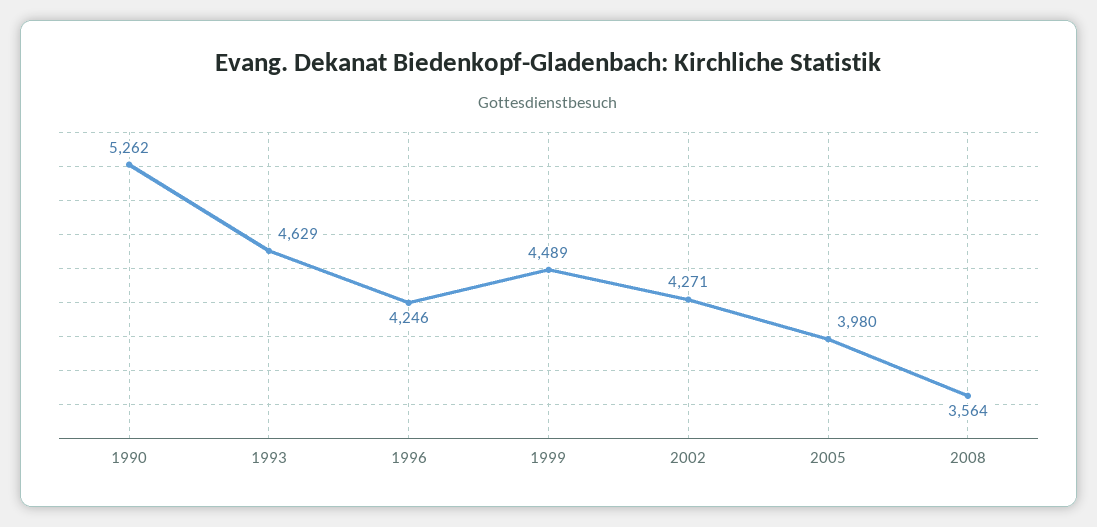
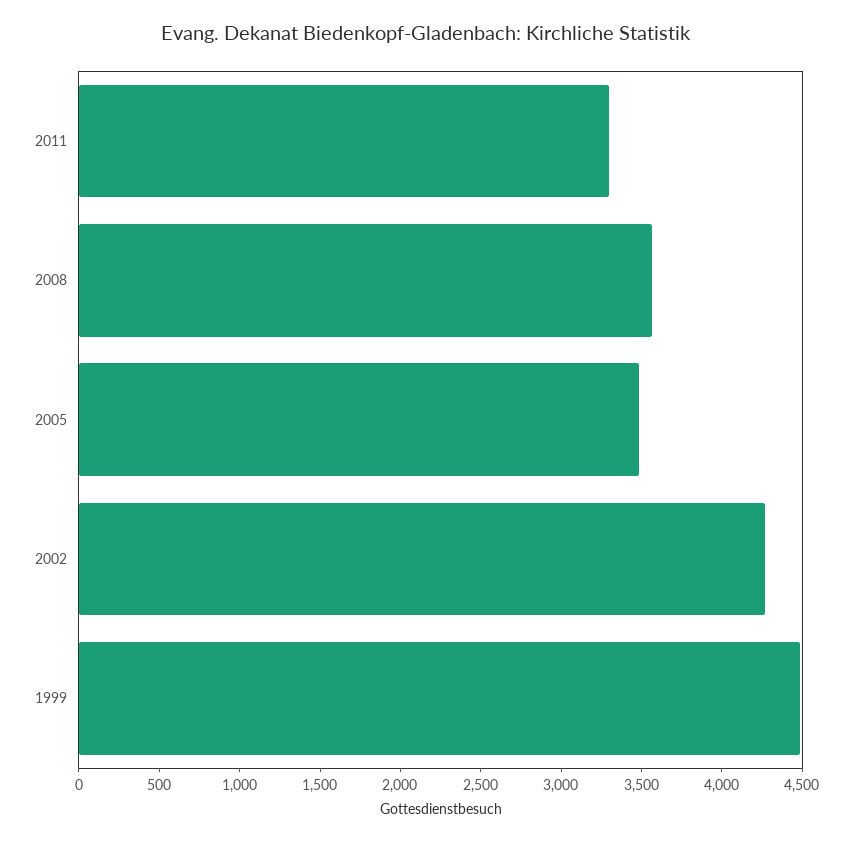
1990: 5262 -> none
1993: 4629 -> none
1996: 4246 -> none
2005: 3980 -> 3500
2011: none -> 3300

